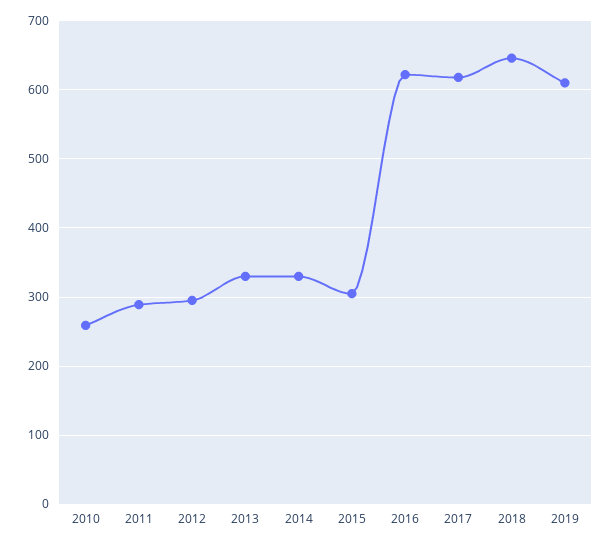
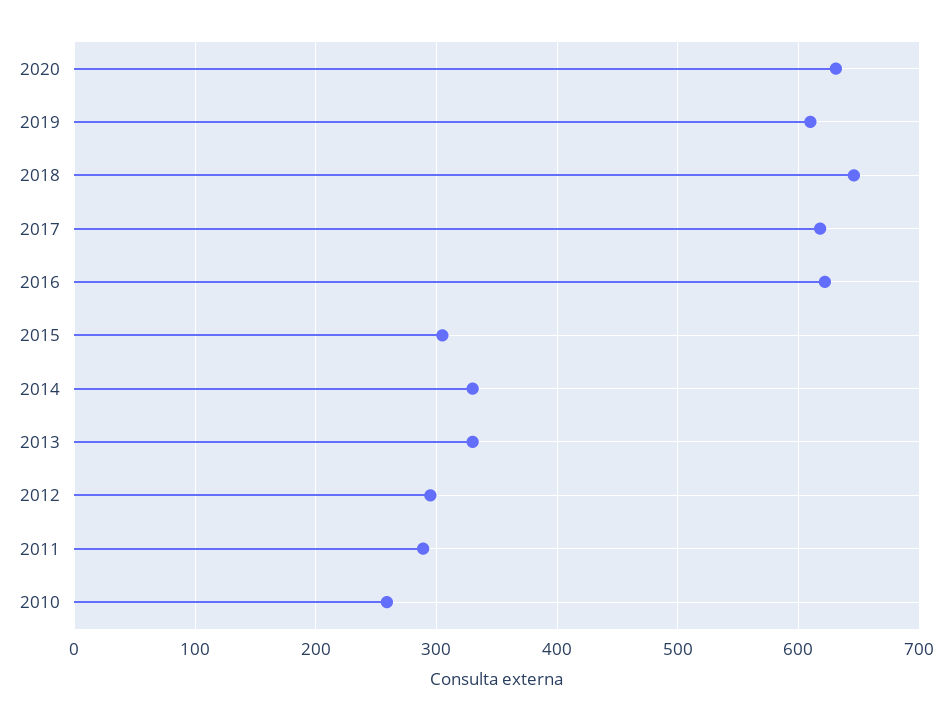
2020: none -> 630

